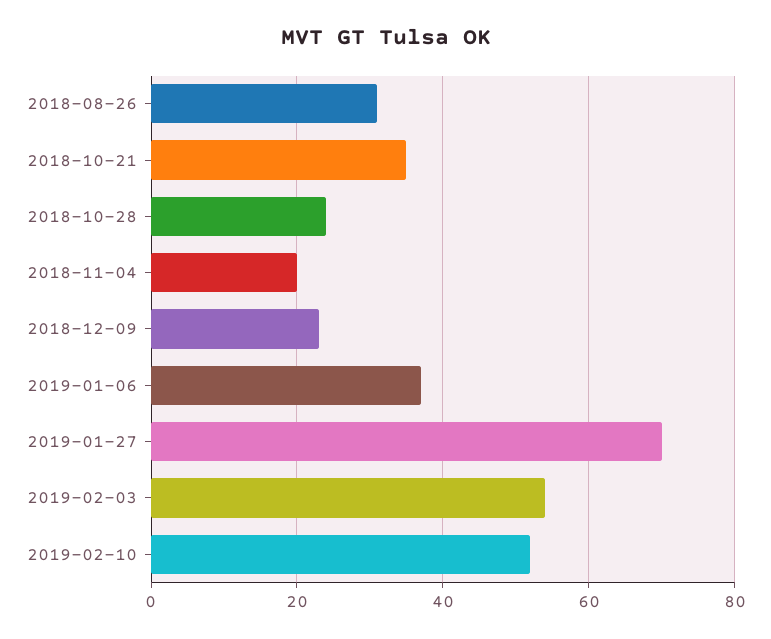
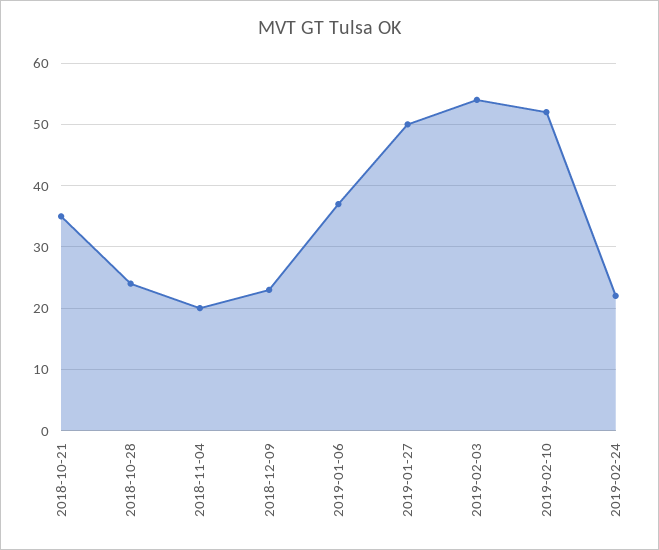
2018-08-26: 30 -> none
2019-01-27: 70 -> 50
2019-02-24: none -> 22

